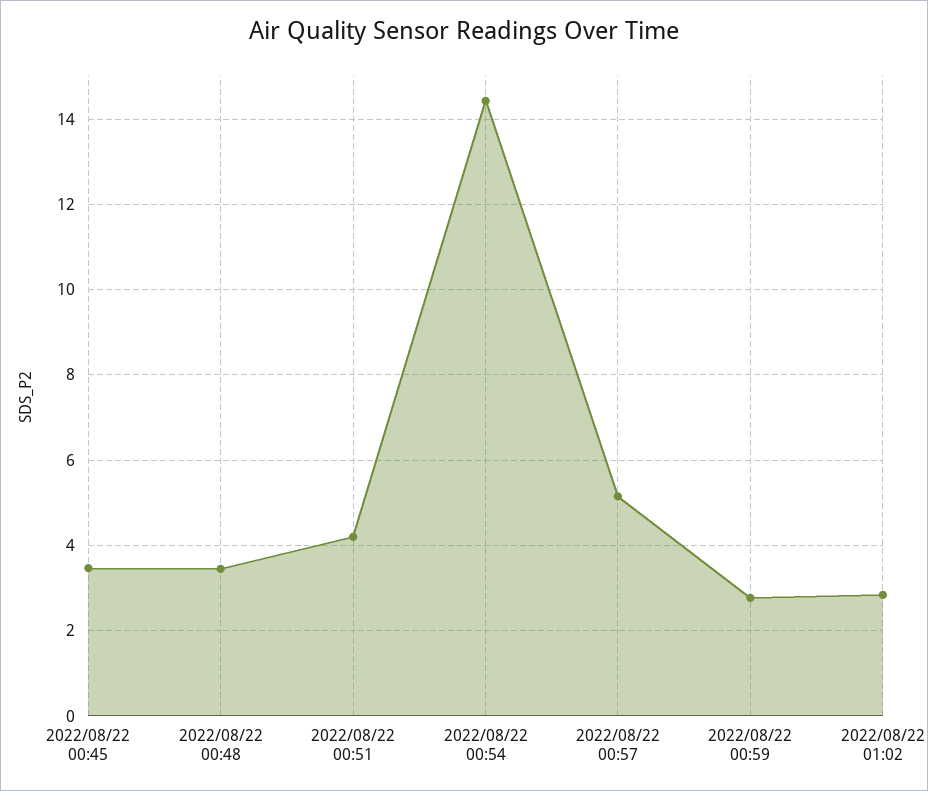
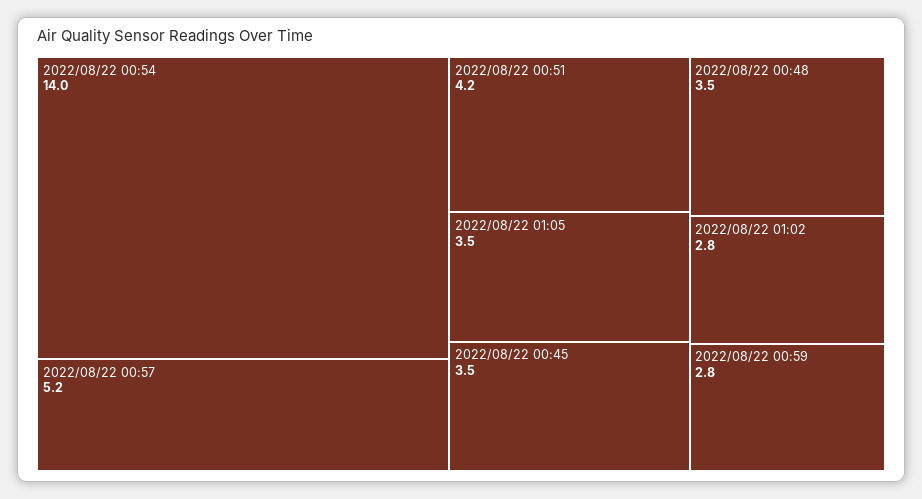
2022/08/22 00:54: 14.4 -> 14
2022/08/22 01:05: none -> 3.5

